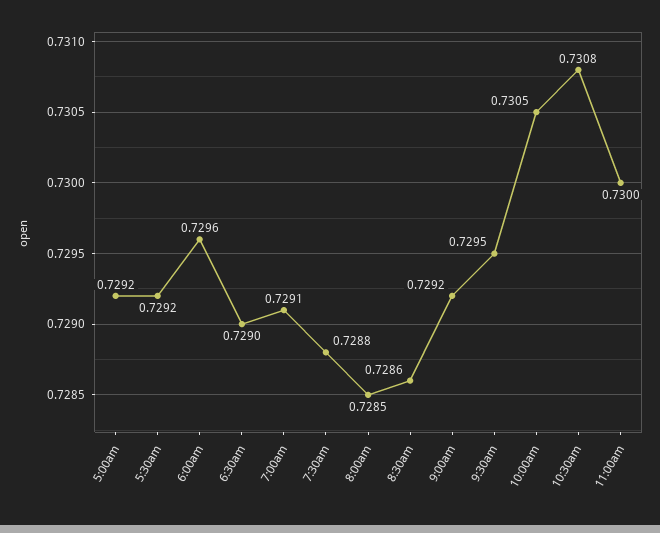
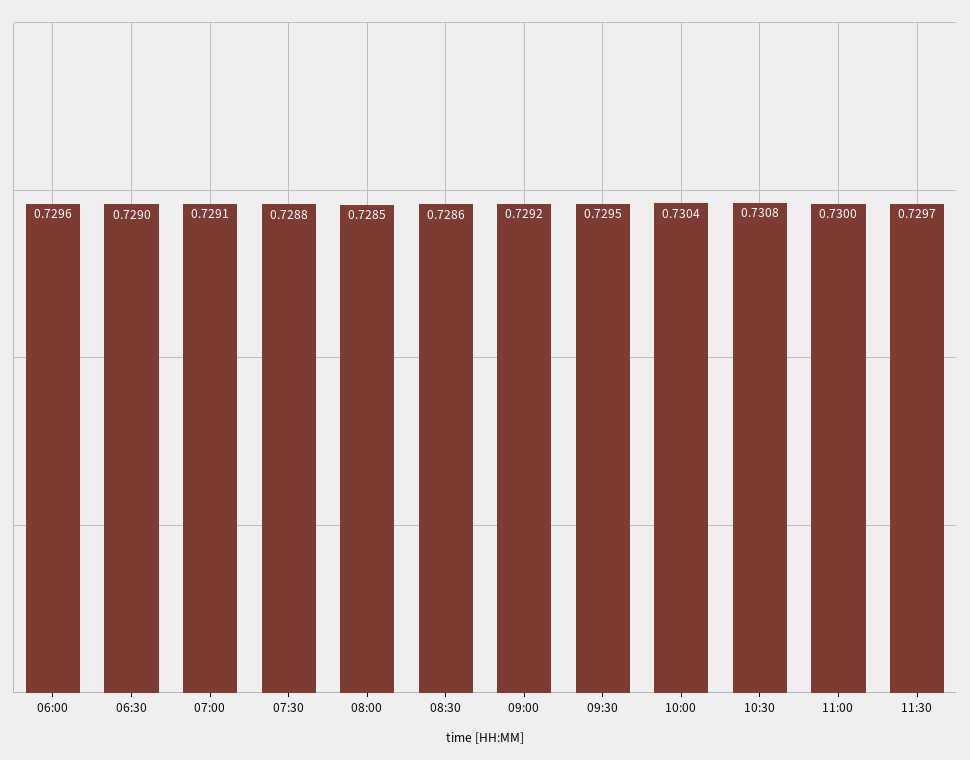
5:00am: 0.7292 -> none
5:30am: 0.7292 -> none
10:00am: 0.7305 -> 0.7304
11:30: none -> 0.7297

